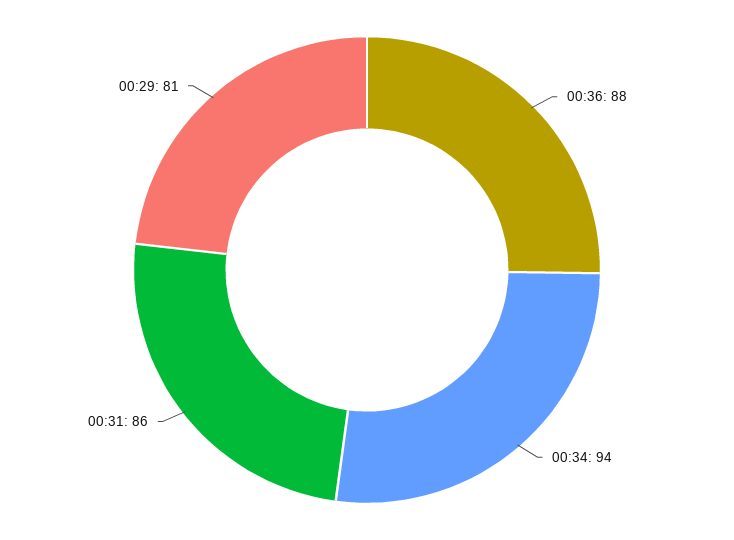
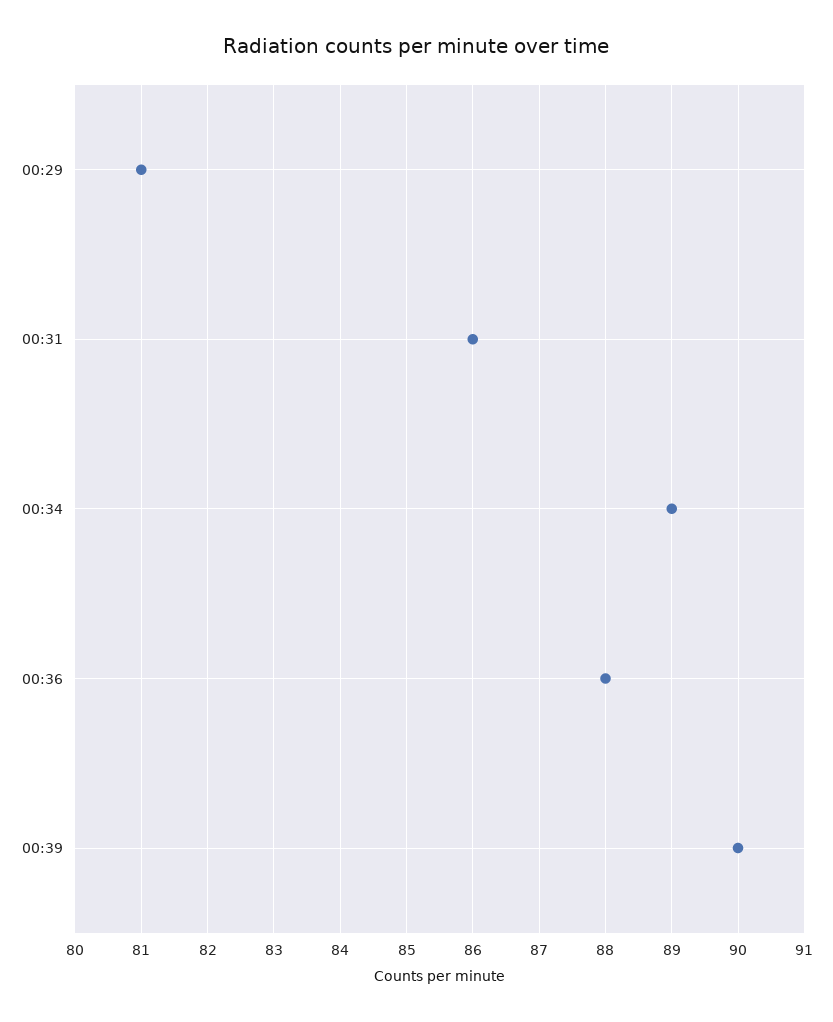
00:34: 94 -> 89
00:39: none -> 90

